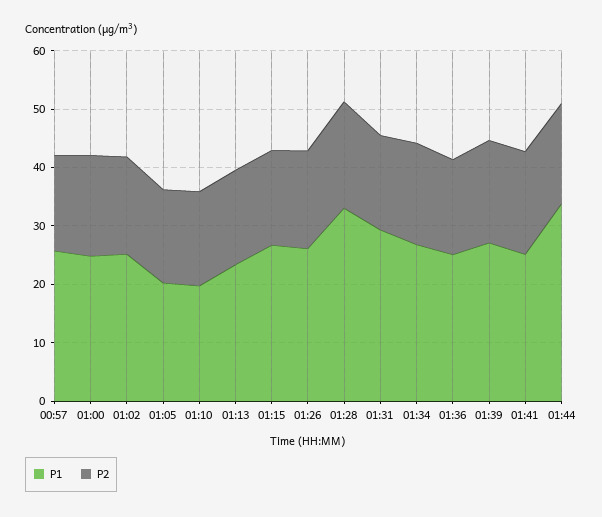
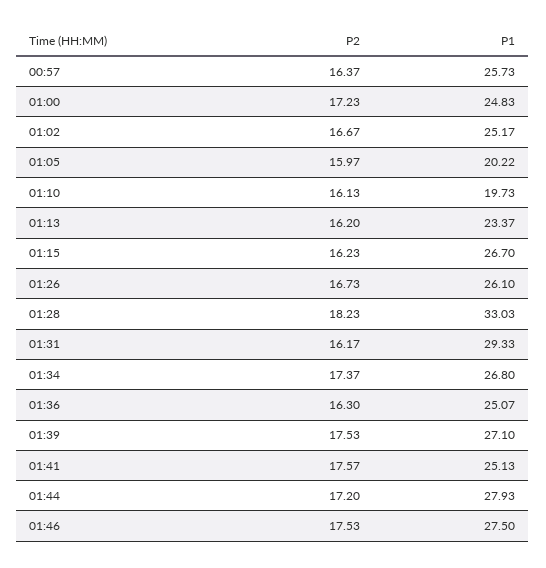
P1, 01:44: 34 -> 27.93
P2, 01:46: none -> 17.53
P1, 01:46: none -> 27.5

